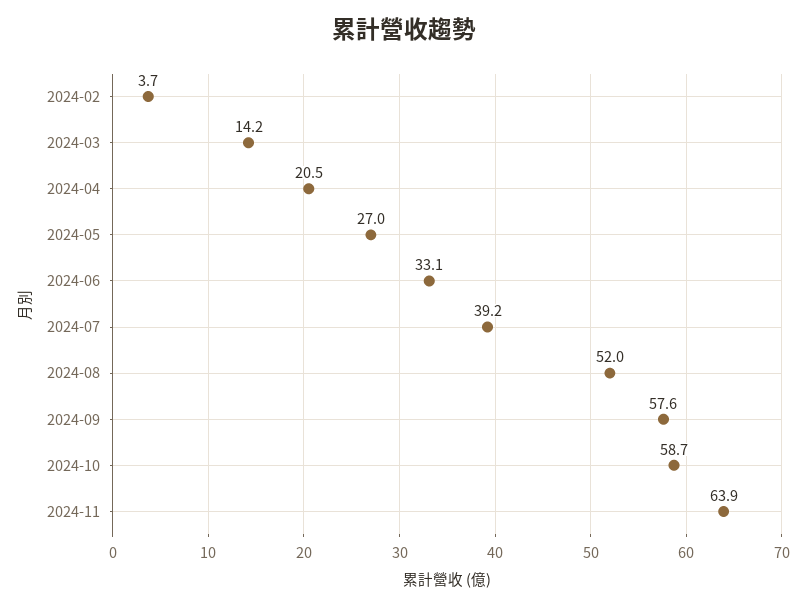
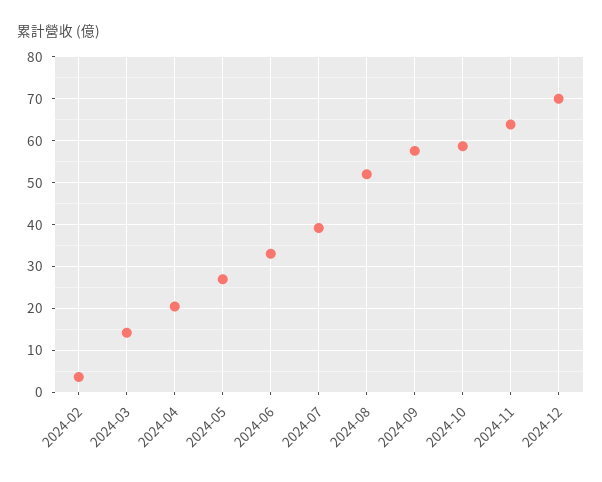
2024-12: none -> 70

